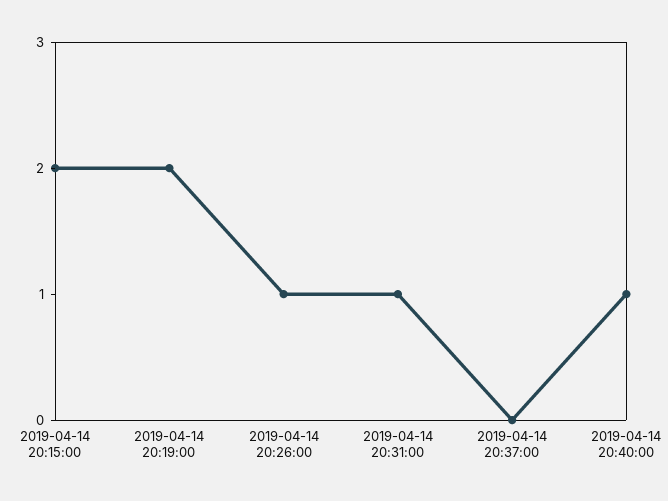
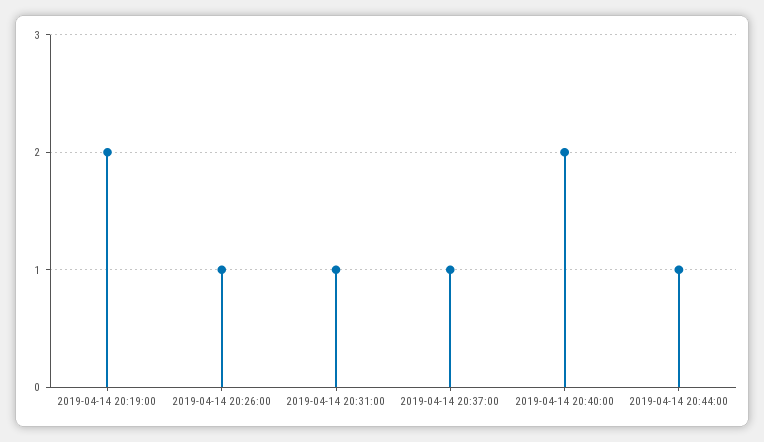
2019-04-14 20:15:00: 2 -> none
2019-04-14 20:37:00: 0 -> 1
2019-04-14 20:40:00: 1 -> 2
2019-04-14 20:44:00: none -> 1

